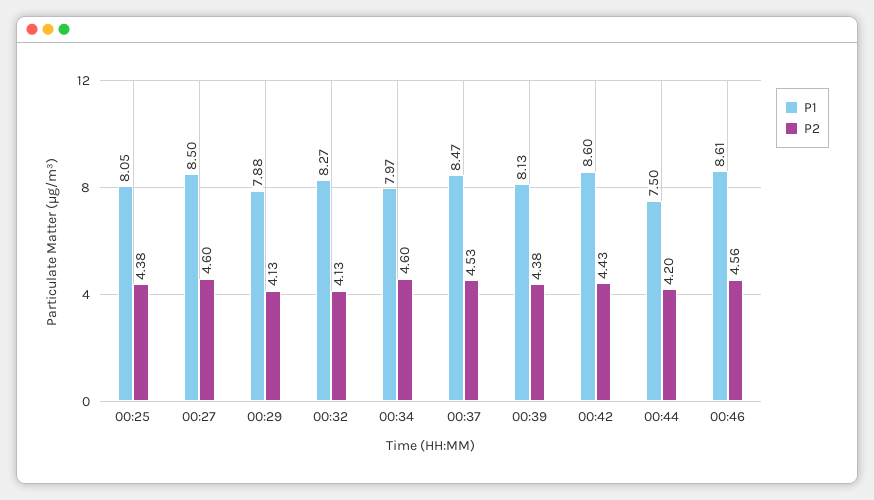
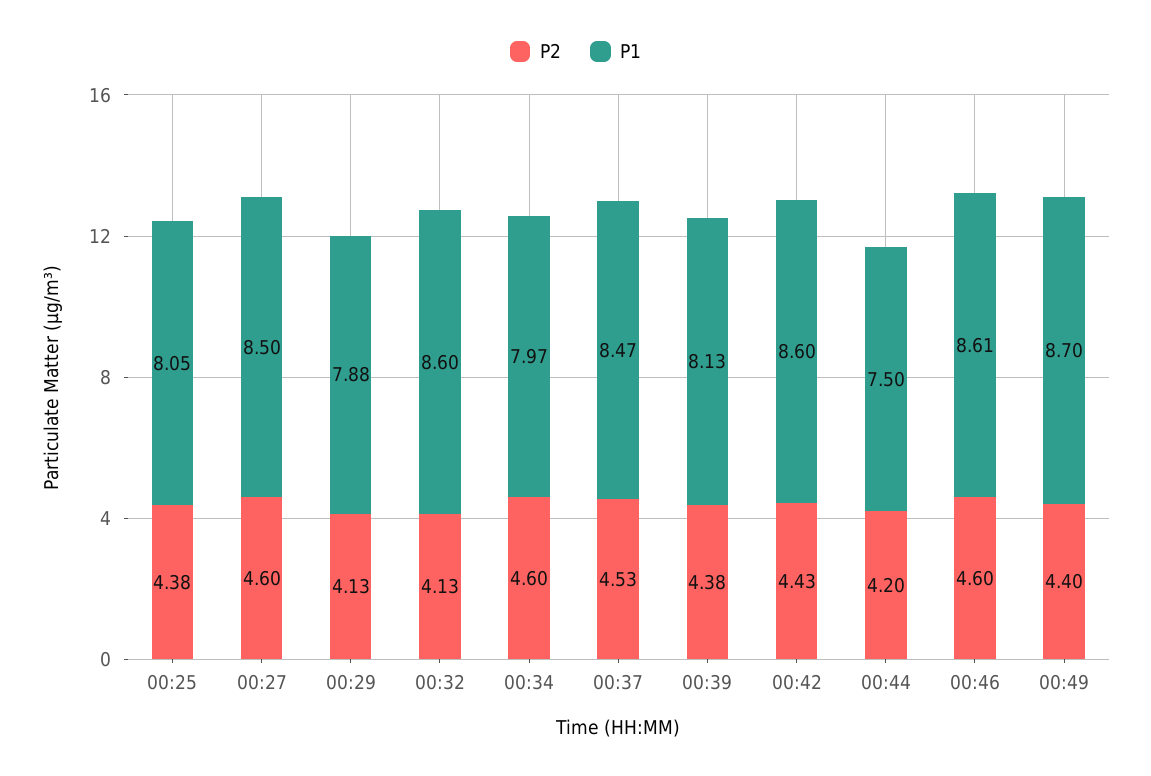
P1, 00:32: 8.27 -> 8.6
P2, 00:46: 4.56 -> 4.6
P2, 00:49: none -> 4.4
P1, 00:49: none -> 8.7

